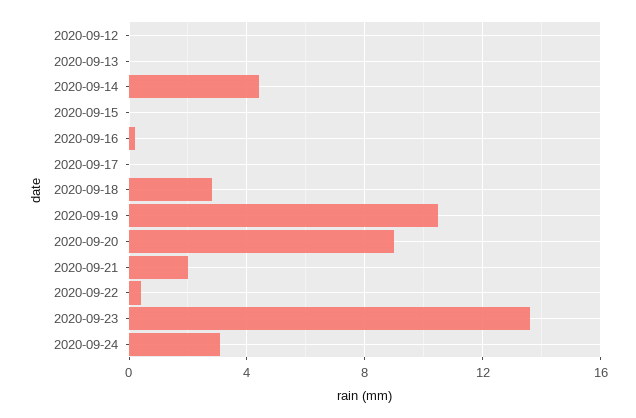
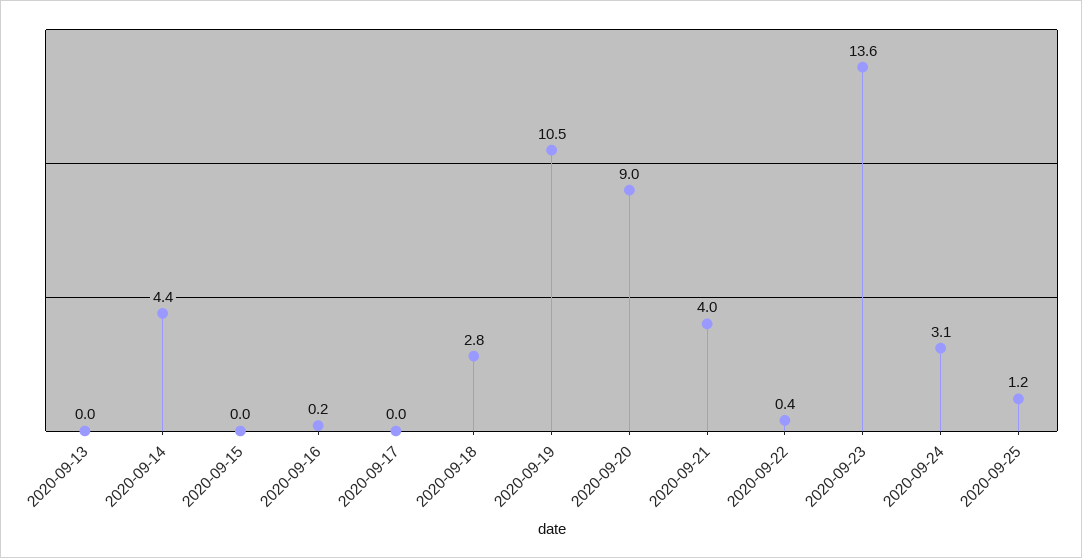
2020-09-12: 0 -> none
2020-09-21: 2 -> 4
2020-09-25: none -> 1.2

